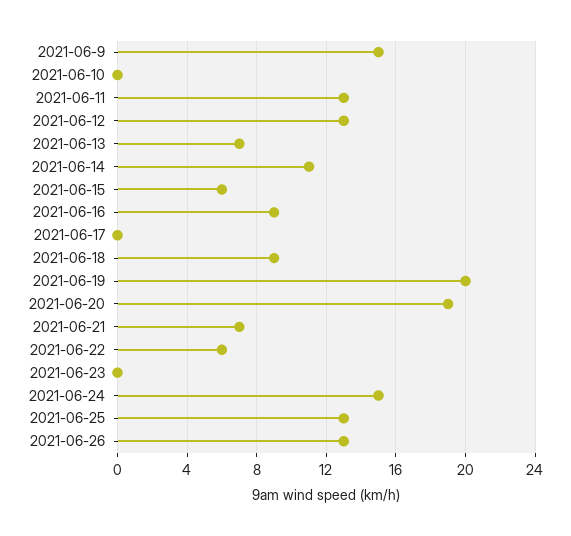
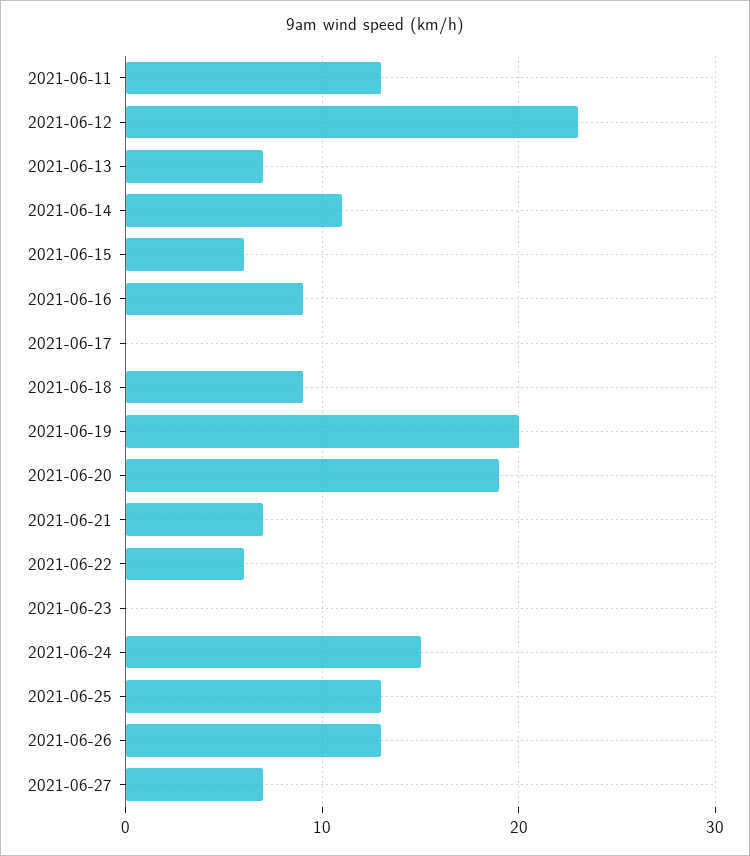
2021-06-9: 15 -> none
2021-06-10: 0 -> none
2021-06-12: 13 -> 23
2021-06-27: none -> 7

